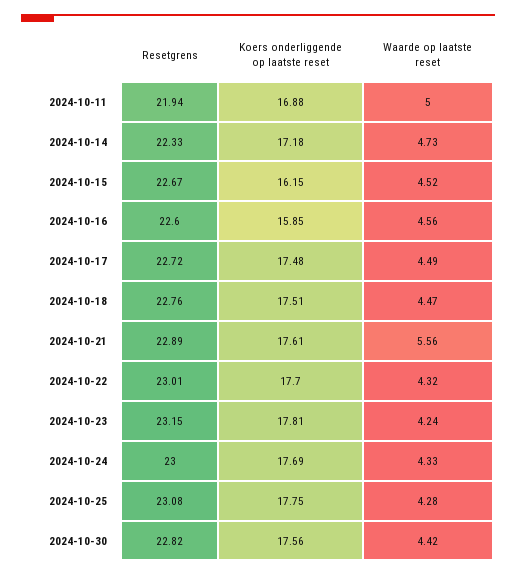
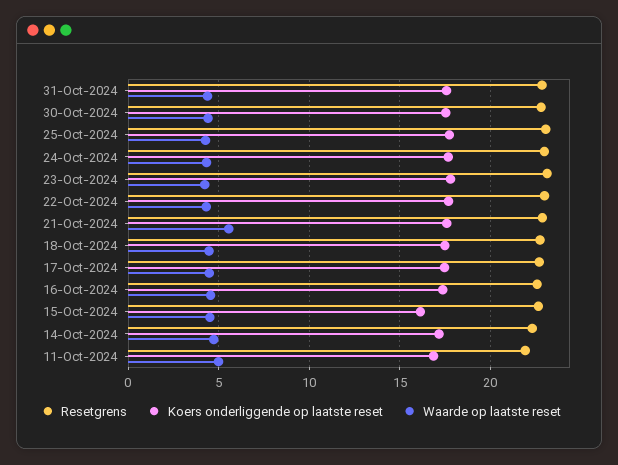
Koers onderliggende op laatste reset, 2024-10-16: 15.85 -> 17.5
Resetgrens, 31-Oct-2024: none -> 23
Koers onderliggende op laatste reset, 31-Oct-2024: none -> 17.5
Waarde op laatste reset, 31-Oct-2024: none -> 4.5

